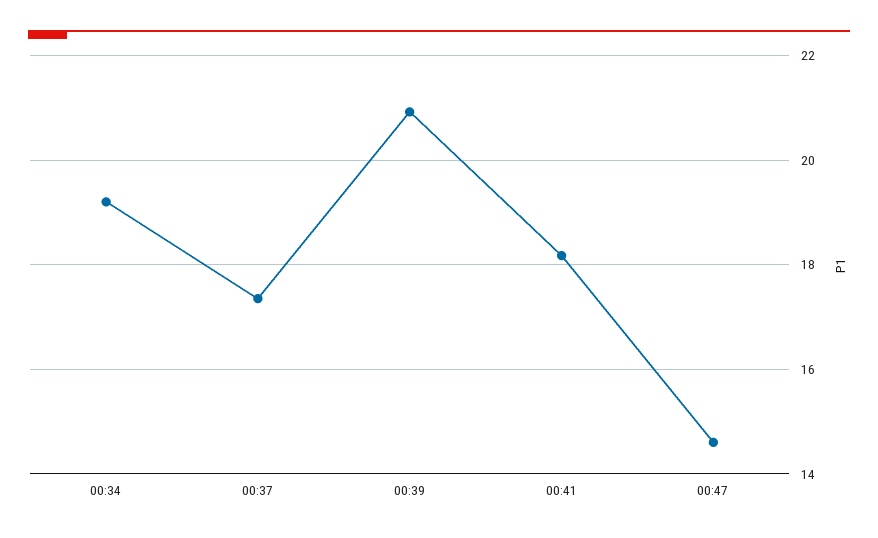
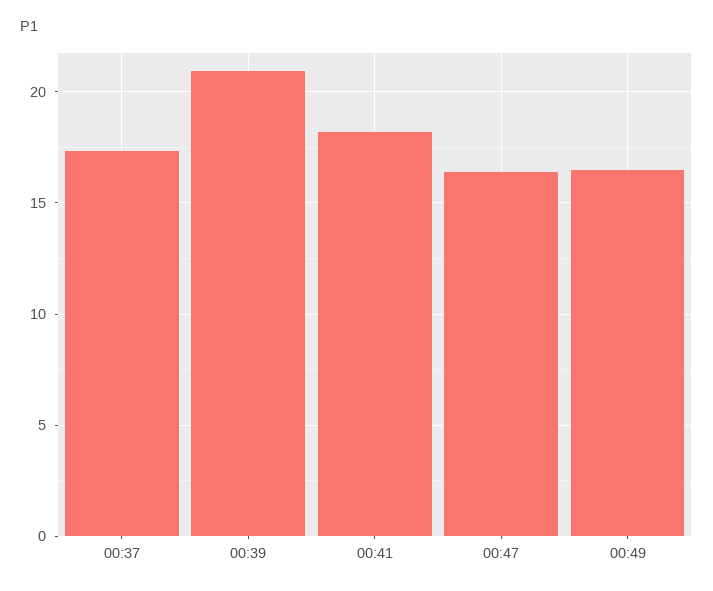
00:34: 19.2 -> none
00:47: 14.6 -> 16.5
00:49: none -> 16.5

